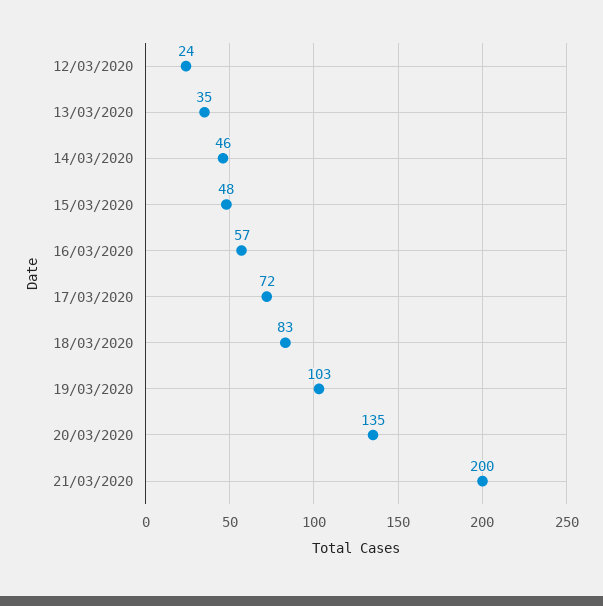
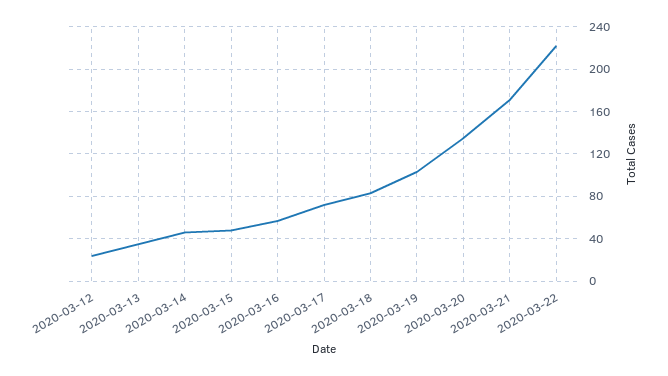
21/03/2020: 200 -> 170
2020-03-22: none -> 220

